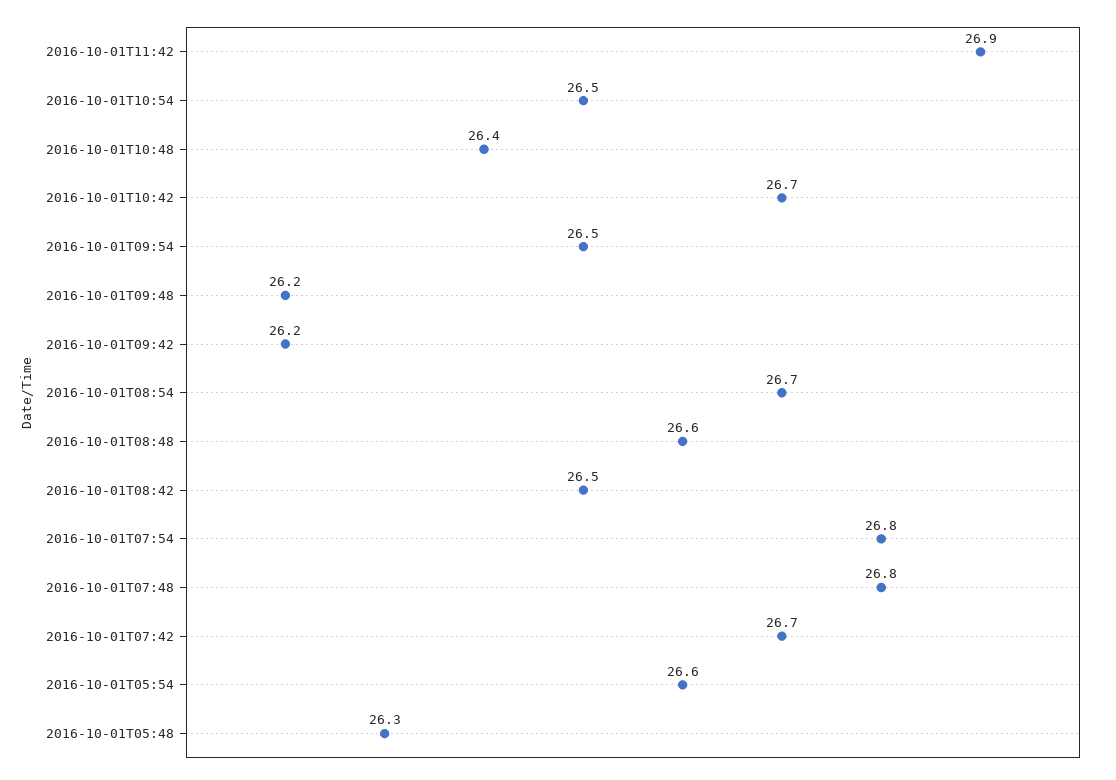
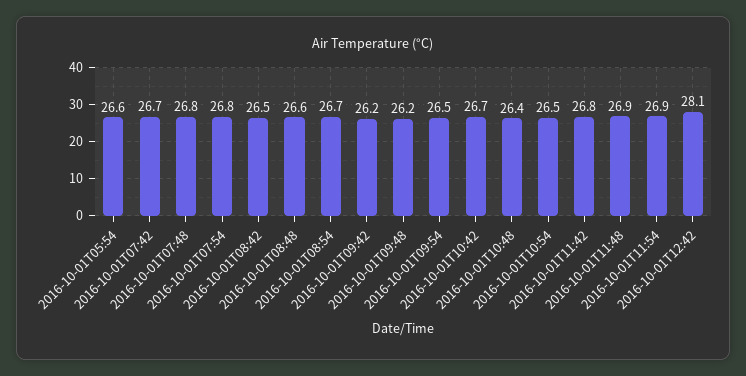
2016-10-01T11:42: 26.9 -> 26.8
2016-10-01T05:48: 26.3 -> none
2016-10-01T11:48: none -> 26.9
2016-10-01T11:54: none -> 26.9
2016-10-01T12:42: none -> 28.1

